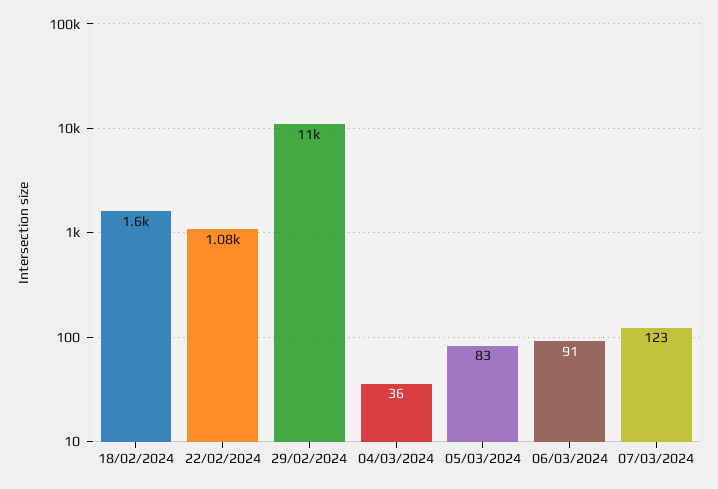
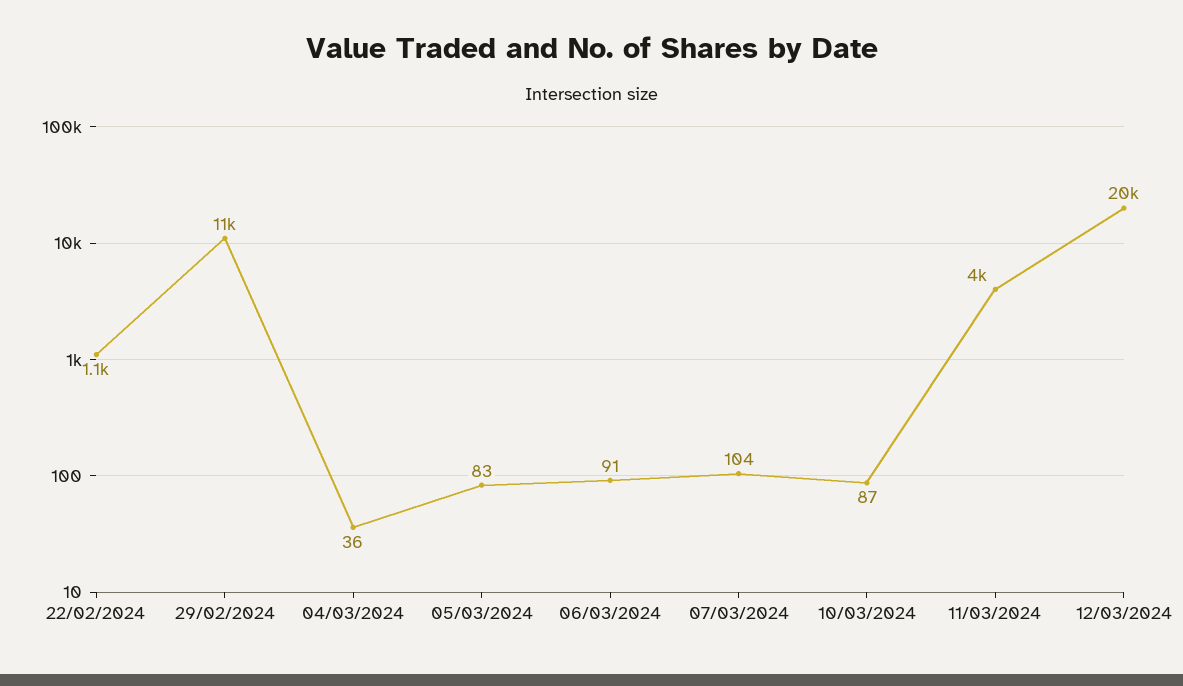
18/02/2024: 1600 -> none
07/03/2024: 123 -> 104
10/03/2024: none -> 87
11/03/2024: none -> 4000
12/03/2024: none -> 20000

